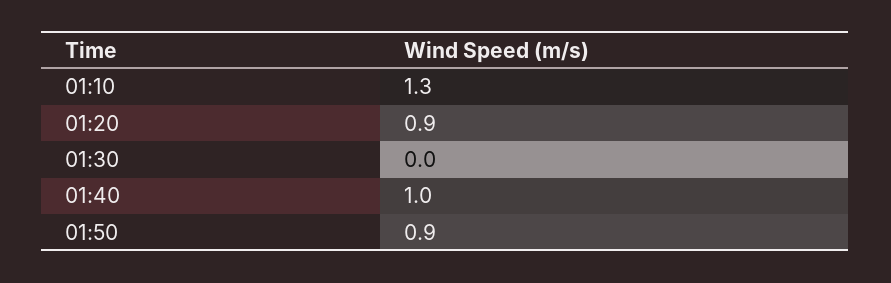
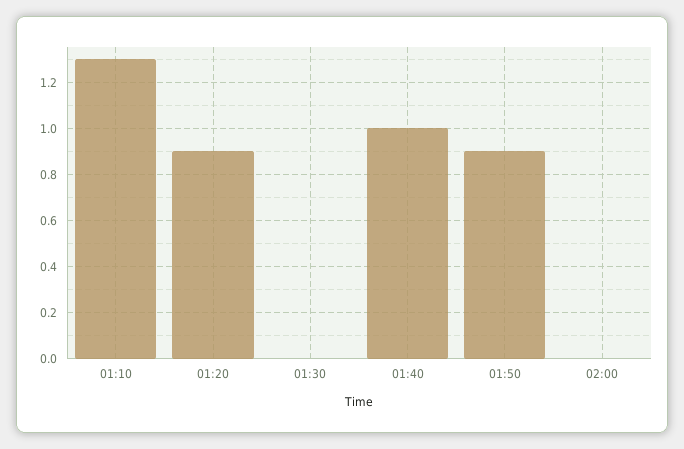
02:00: none -> 0

